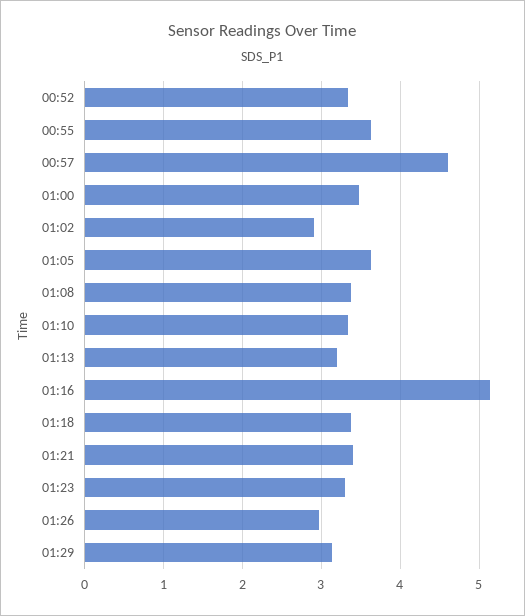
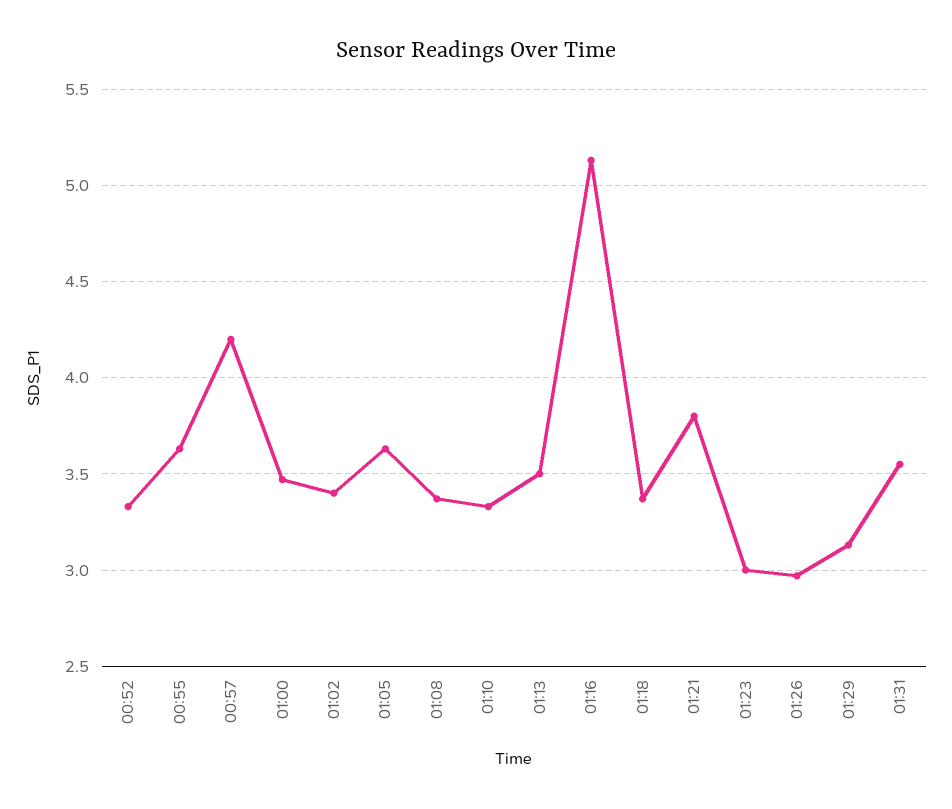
00:57: 4.6 -> 4.2
01:02: 2.9 -> 3.4
01:13: 3.2 -> 3.5
01:21: 3.4 -> 3.8
01:23: 3.3 -> 3
01:31: none -> 3.55

